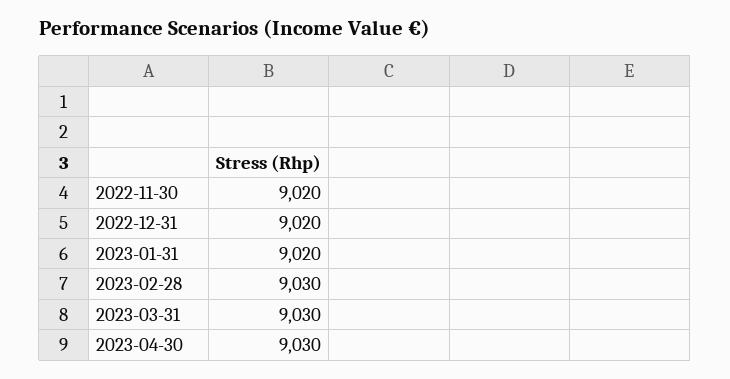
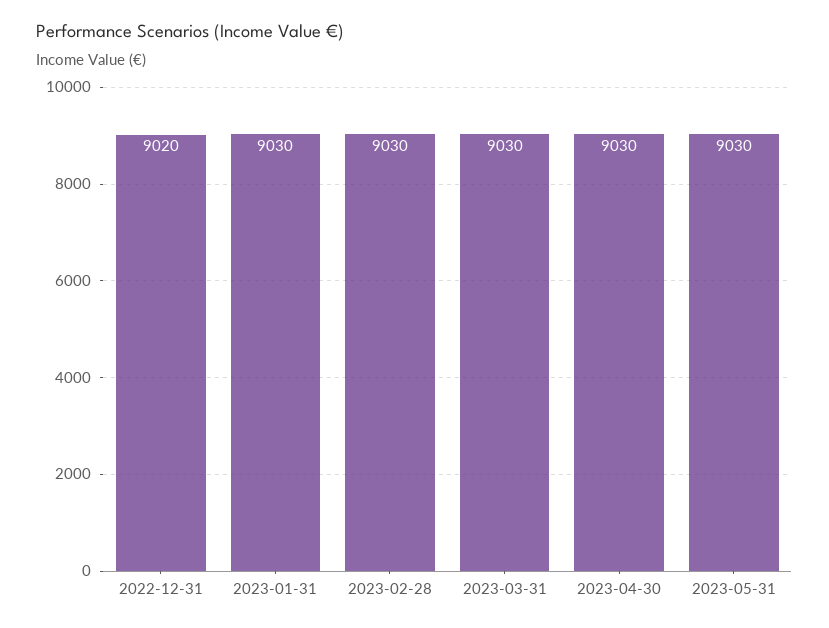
2022-11-30: 9020 -> none
2023-01-31: 9020 -> 9030
2023-05-31: none -> 9030

